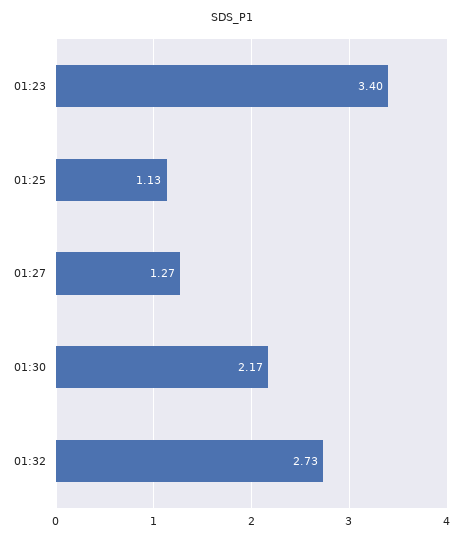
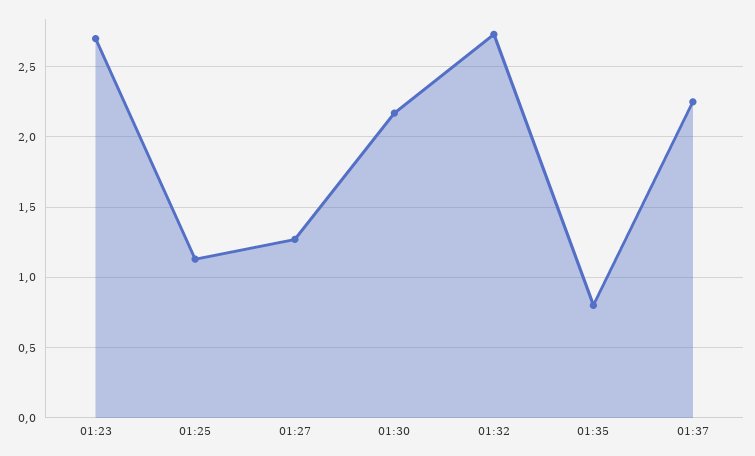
01:23: 3.4 -> 2.7
01:35: none -> 0.8
01:37: none -> 2.25

